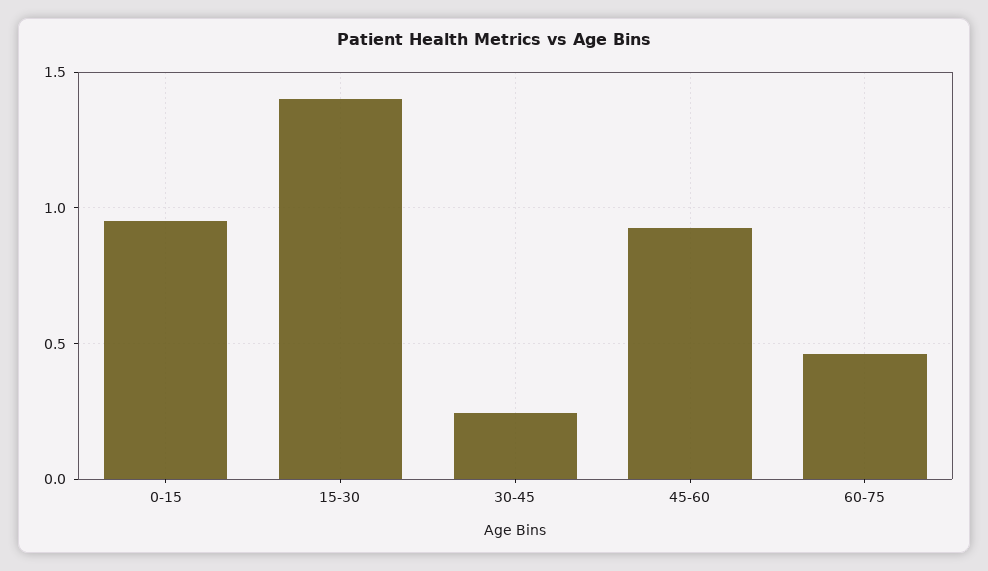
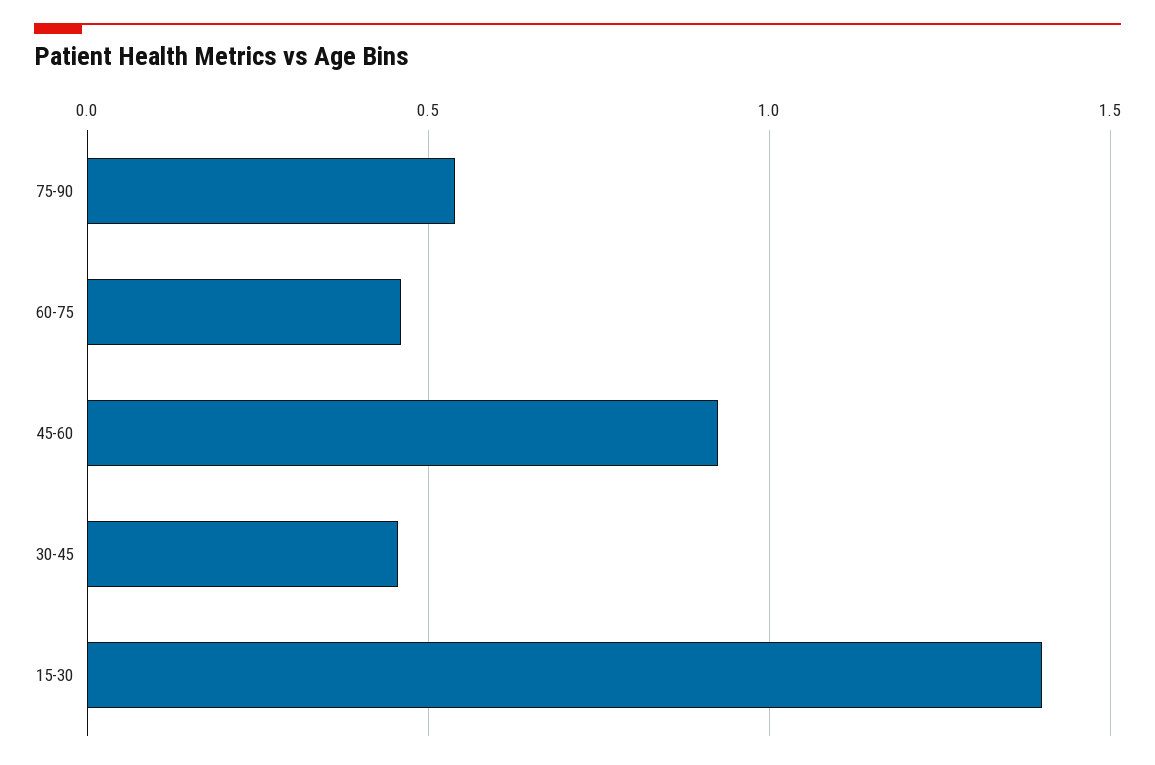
0-15: 0.95 -> none
30-45: 0.25 -> 0.45
75-90: none -> 0.55

